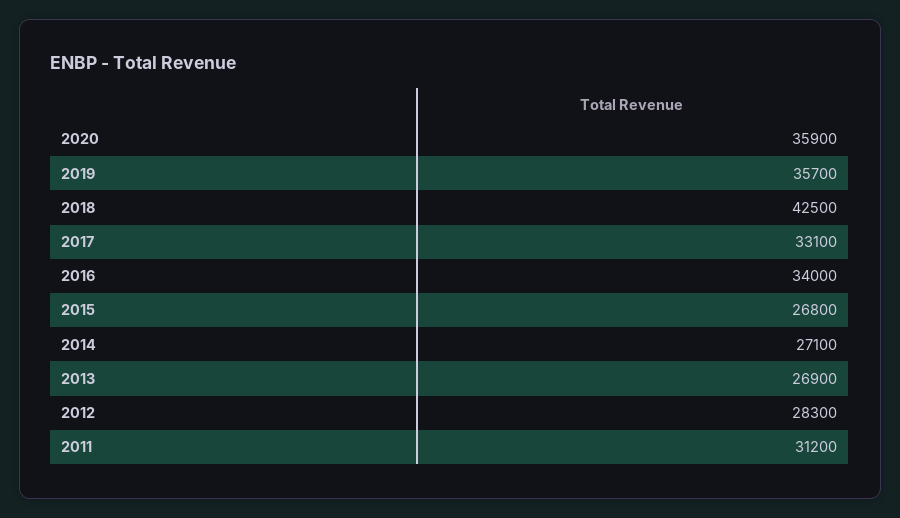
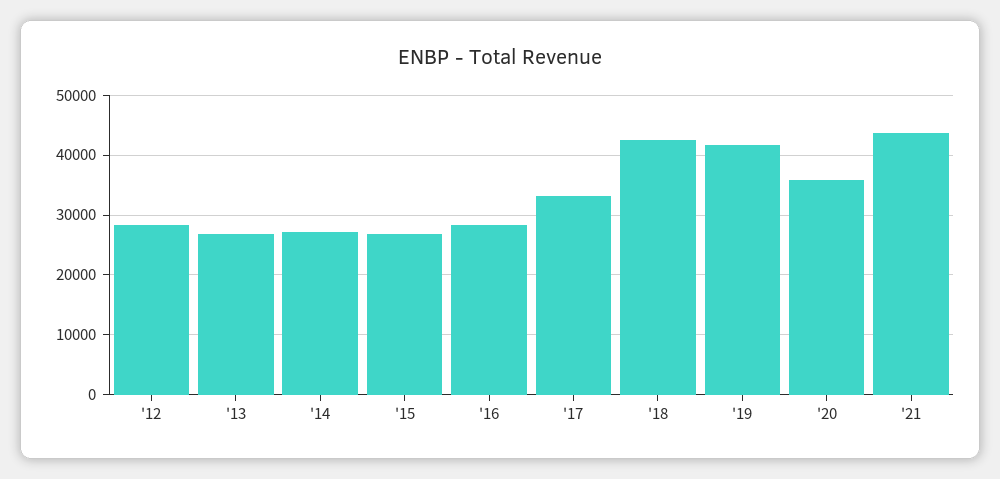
2019: 35700 -> 42000
2016: 34000 -> 28000
2011: 31200 -> none
'21: none -> 44000

